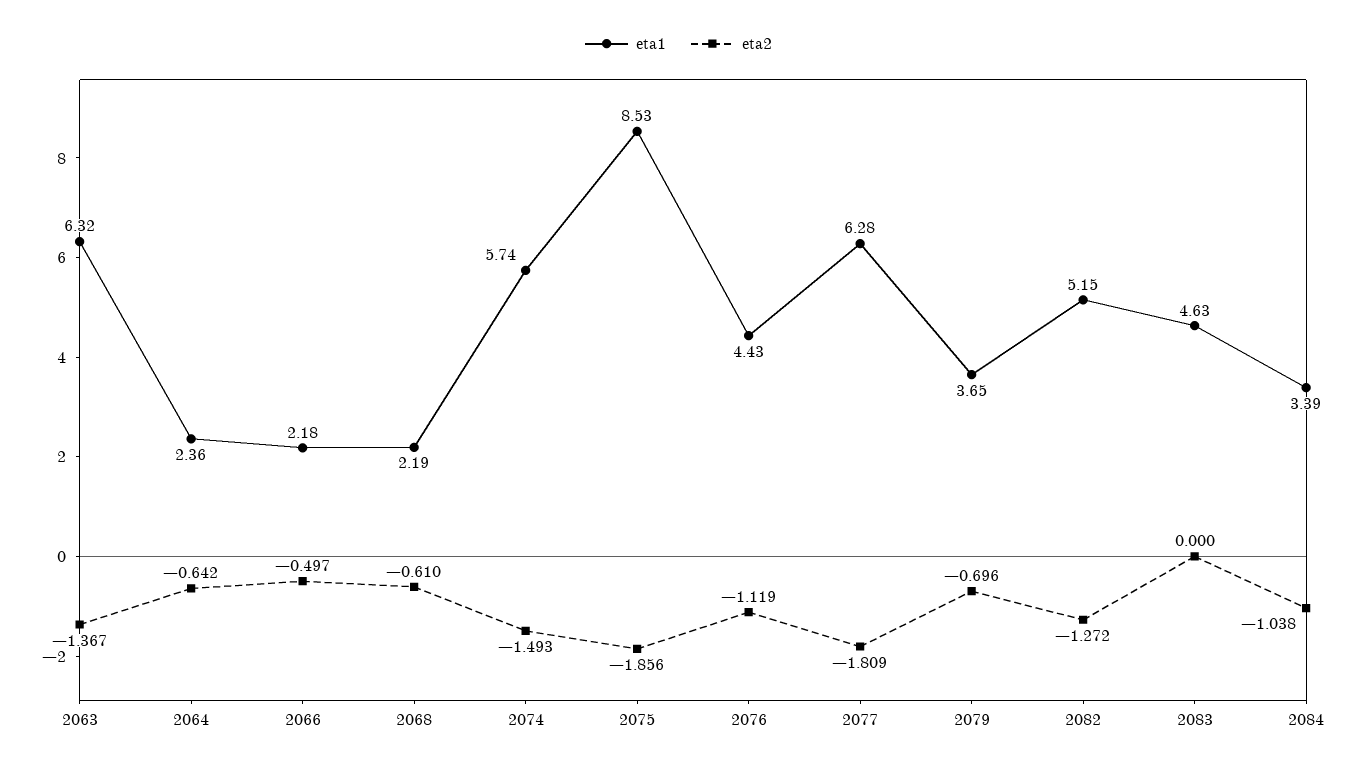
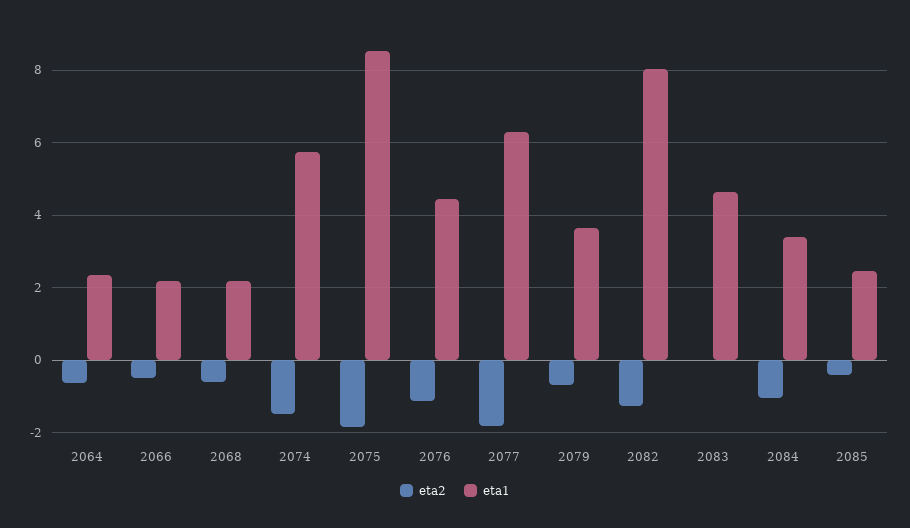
eta1, 2063: 6.32 -> none
eta2, 2063: -1.367 -> none
eta1, 2082: 5.15 -> 8
eta2, 2085: none -> -0.4
eta1, 2085: none -> 2.4

